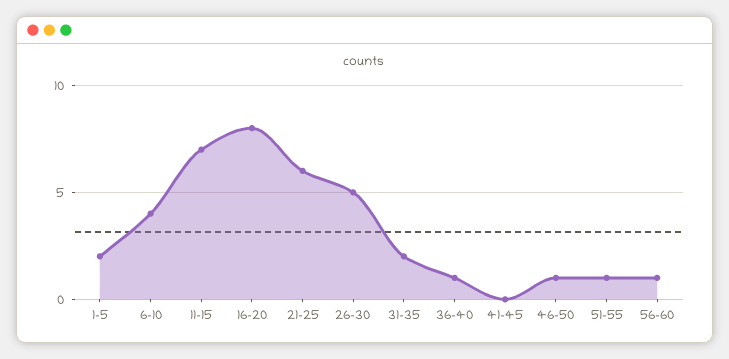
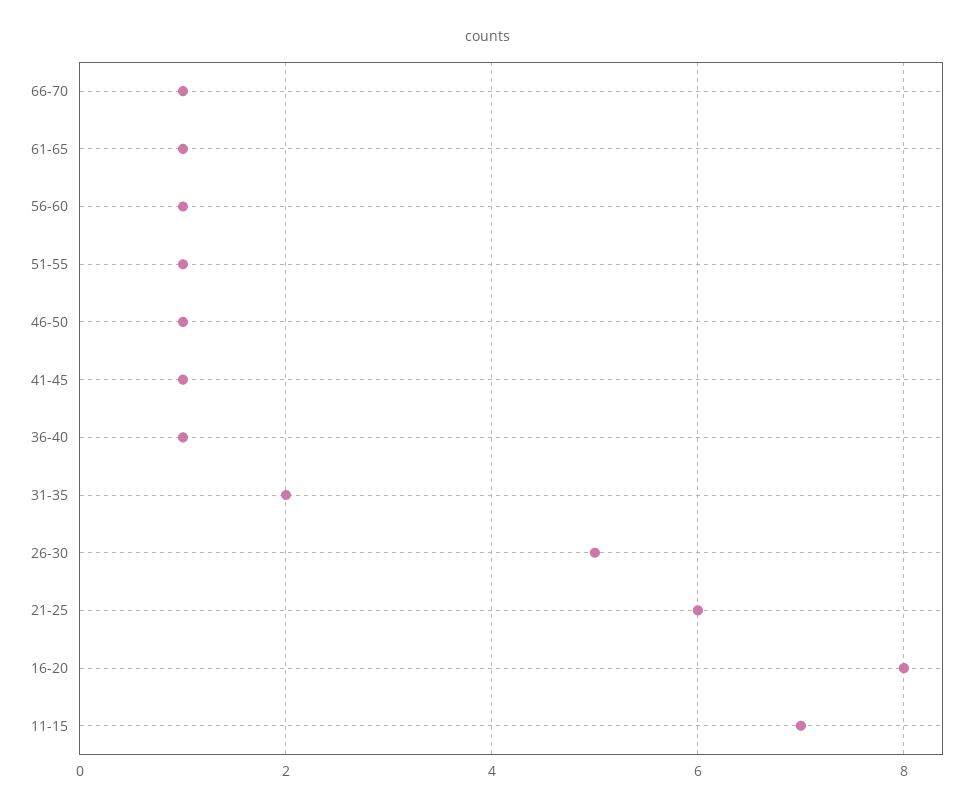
1-5: 2 -> none
6-10: 4 -> none
41-45: 0 -> 1
66-70: none -> 1
61-65: none -> 1

